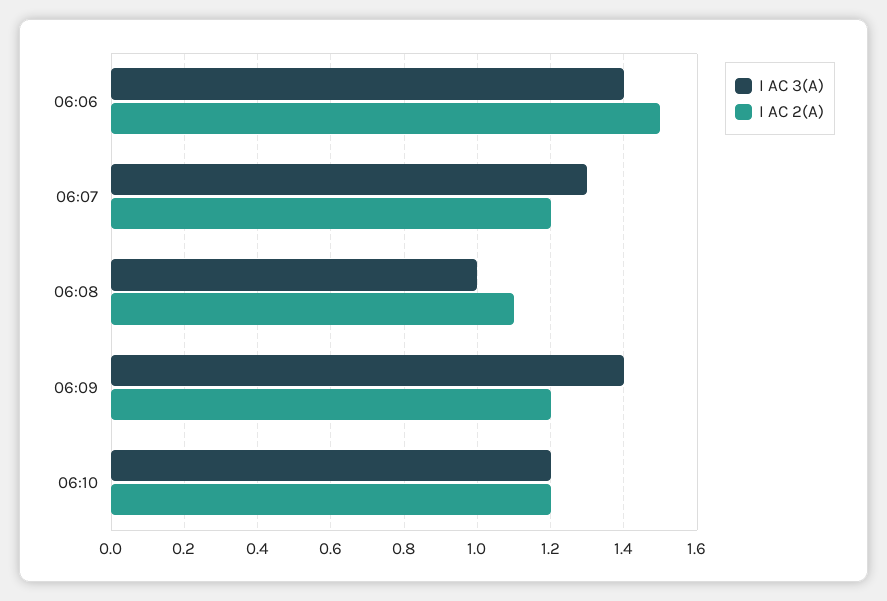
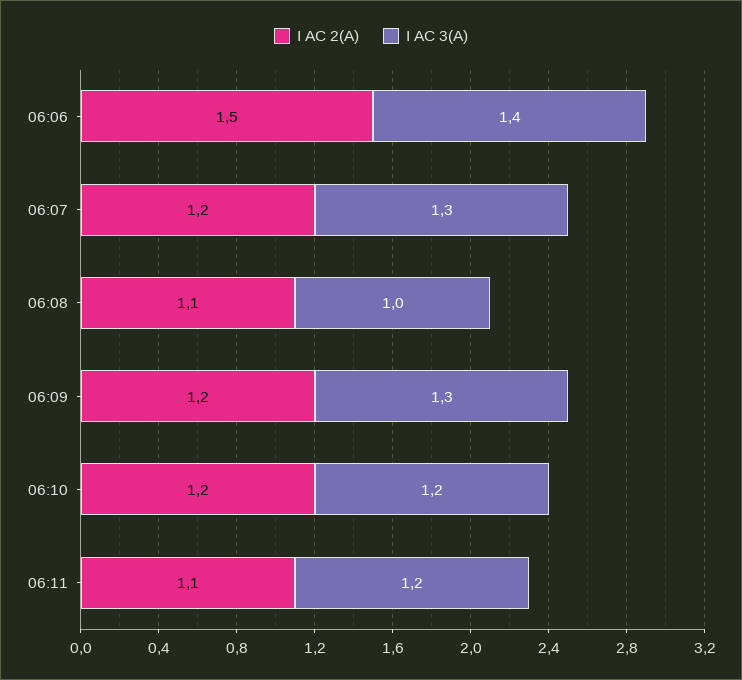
I AC 3(A), 06:09: 1.4 -> 1.3
I AC 2(A), 06:11: none -> 1.1
I AC 3(A), 06:11: none -> 1.2

